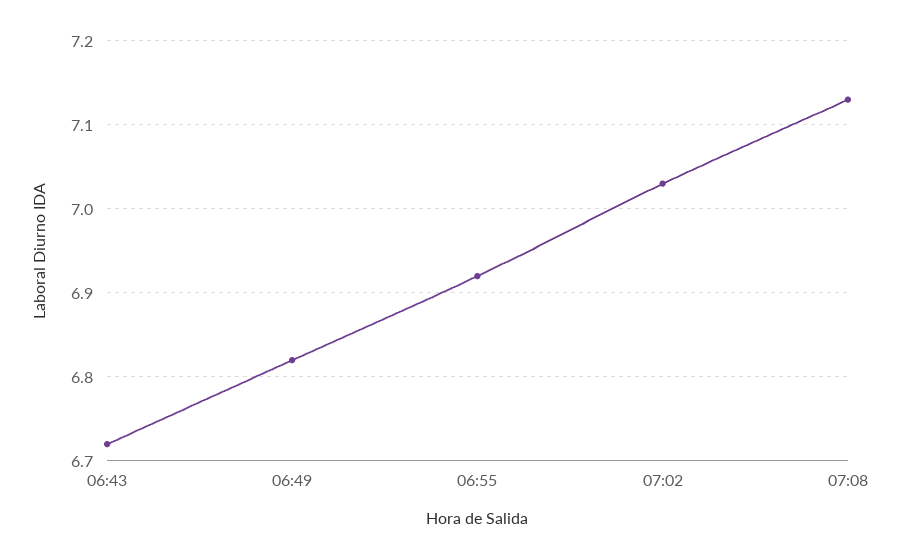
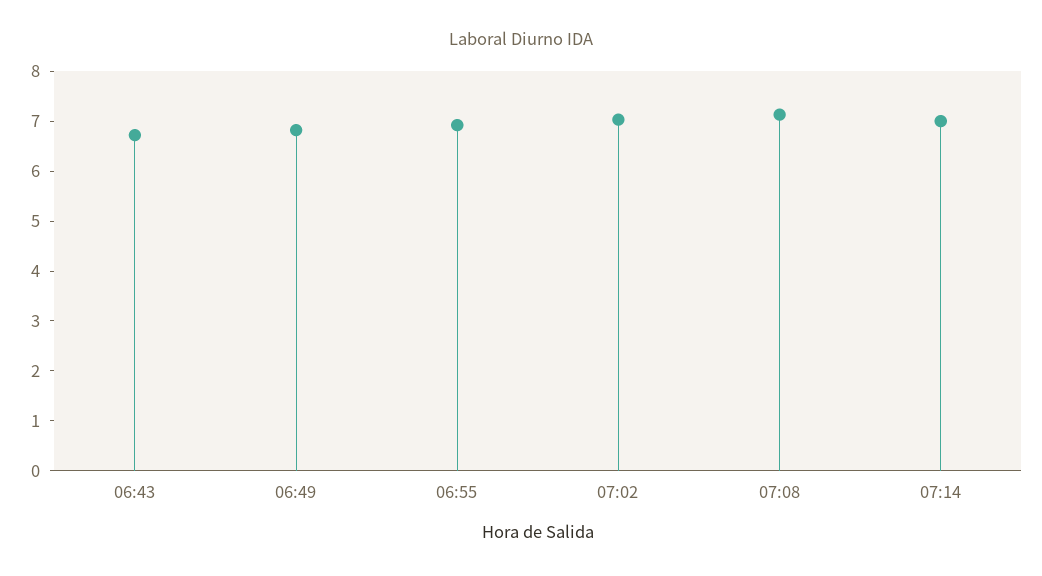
07:14: none -> 7

